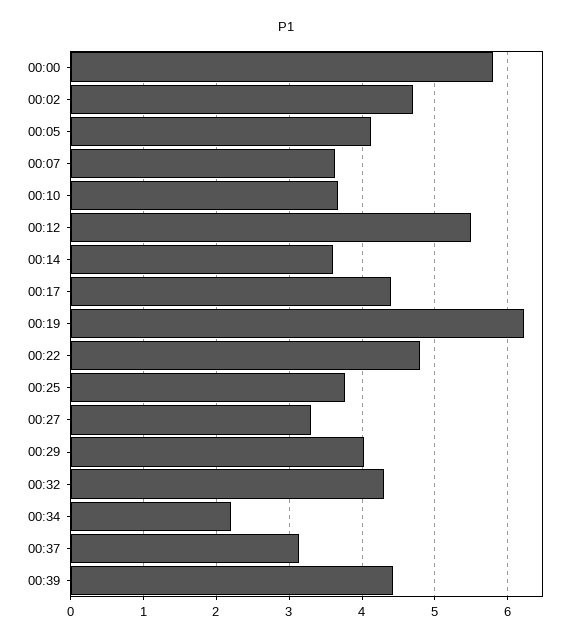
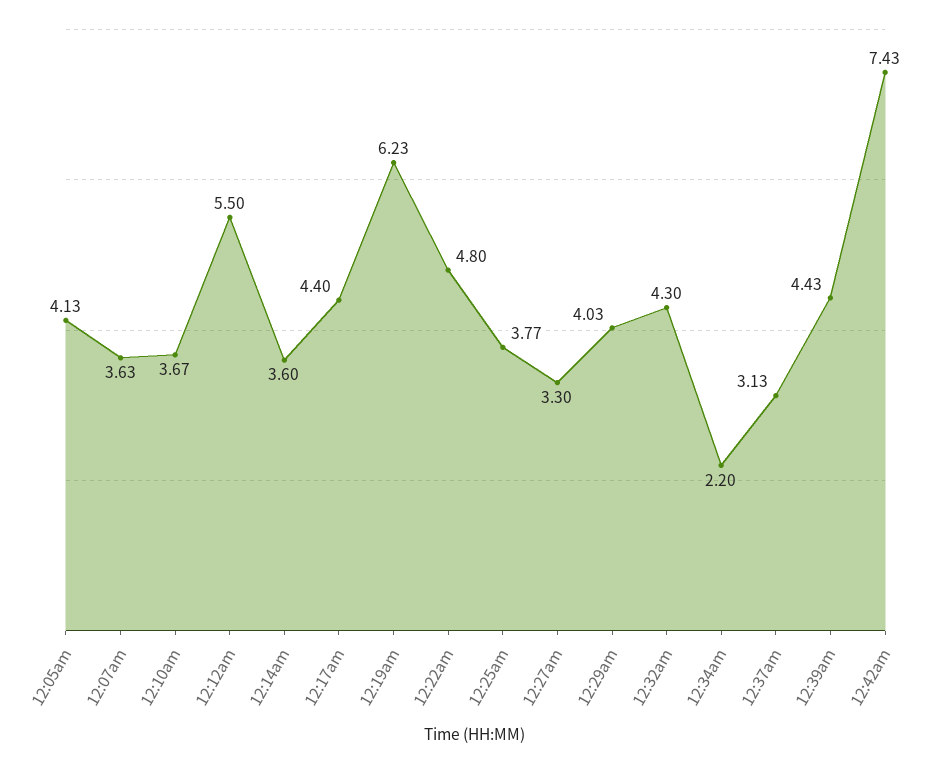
00:00: 5.8 -> none
00:02: 4.7 -> none
12:42am: none -> 7.43

